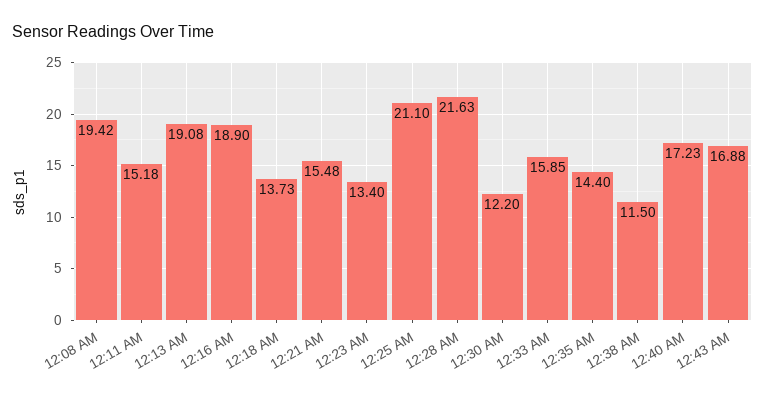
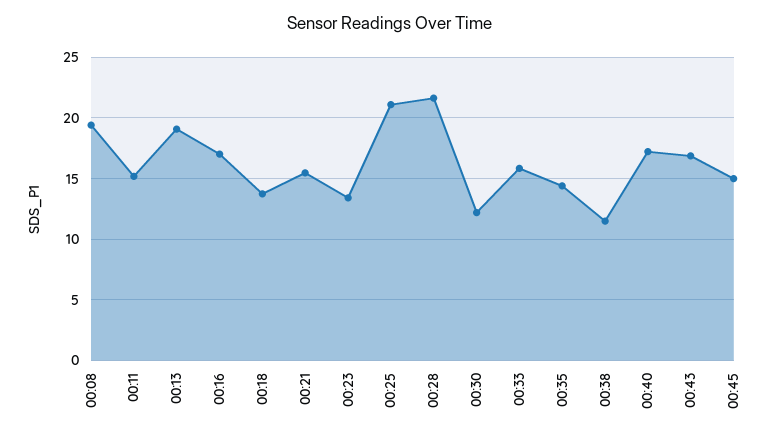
12:16 AM: 18.9 -> 17
00:45: none -> 15

